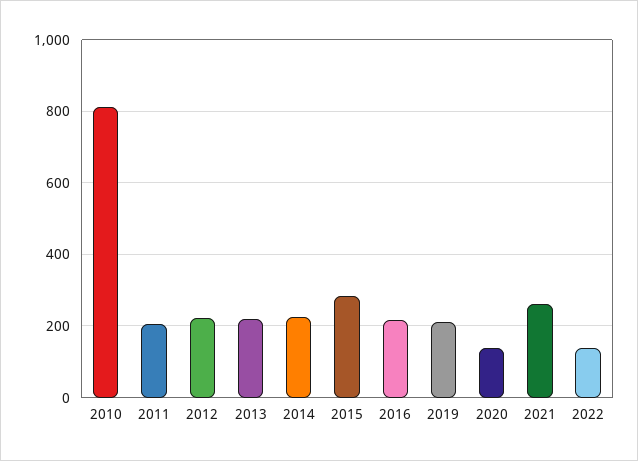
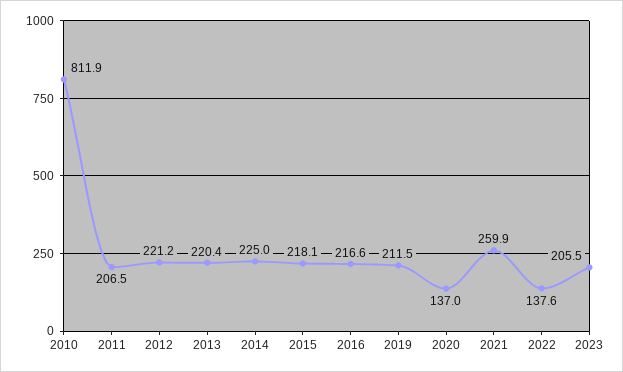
2015: 280 -> 218.1
2023: none -> 205.5

